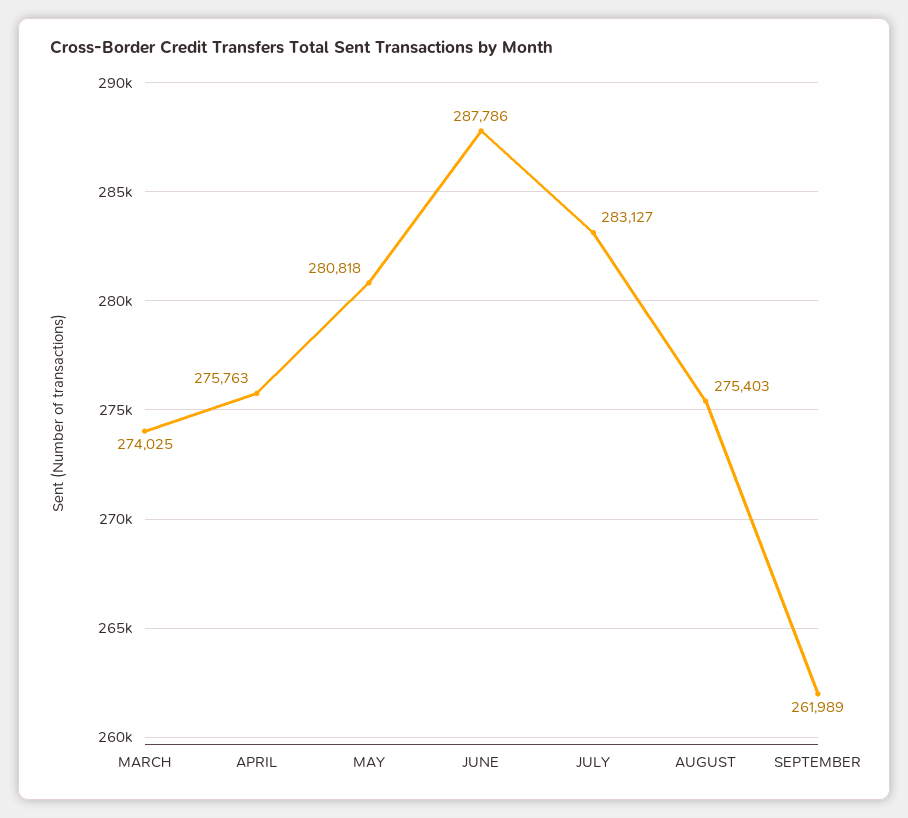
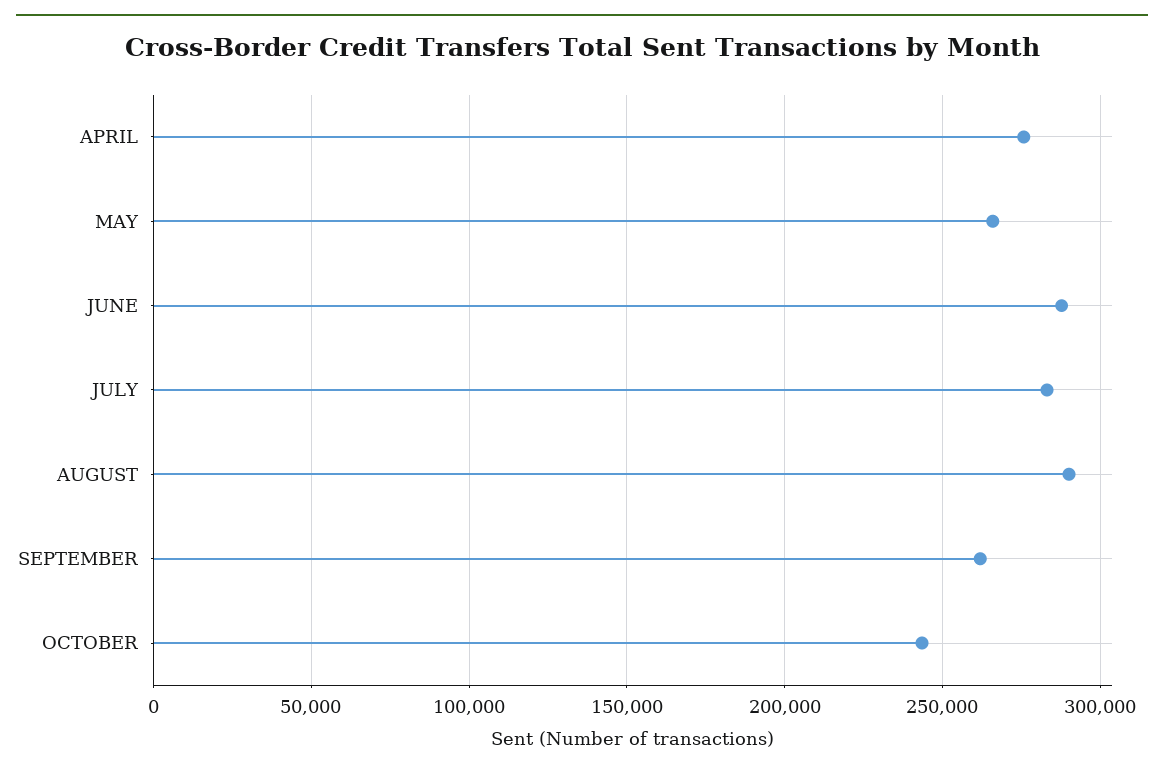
MARCH: 274025 -> none
MAY: 280818 -> 265000
AUGUST: 275403 -> 290000
OCTOBER: none -> 245000

